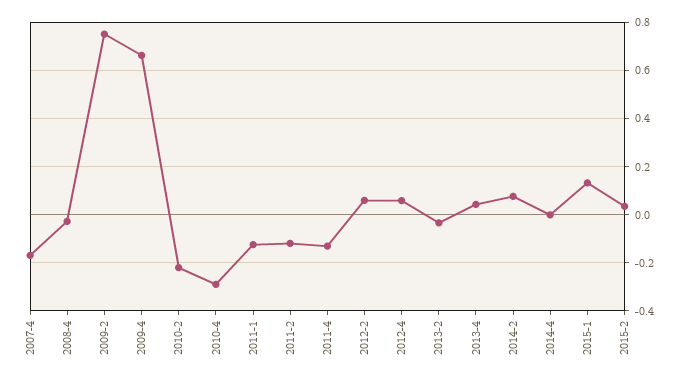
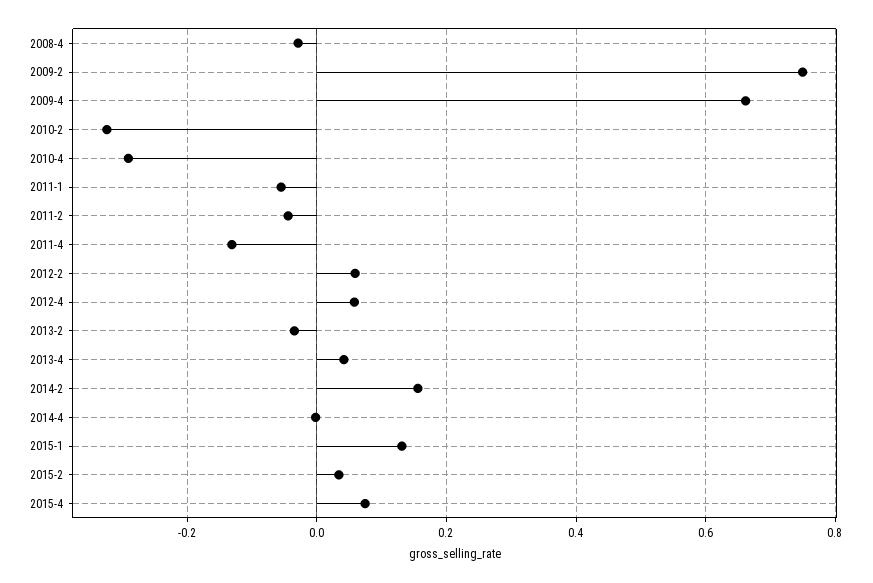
2007-4: -0.175 -> none
2010-2: -0.225 -> -0.32
2011-1: -0.125 -> -0.06
2011-2: -0.125 -> -0.04
2014-2: 0.075 -> 0.16
2015-4: none -> 0.08

